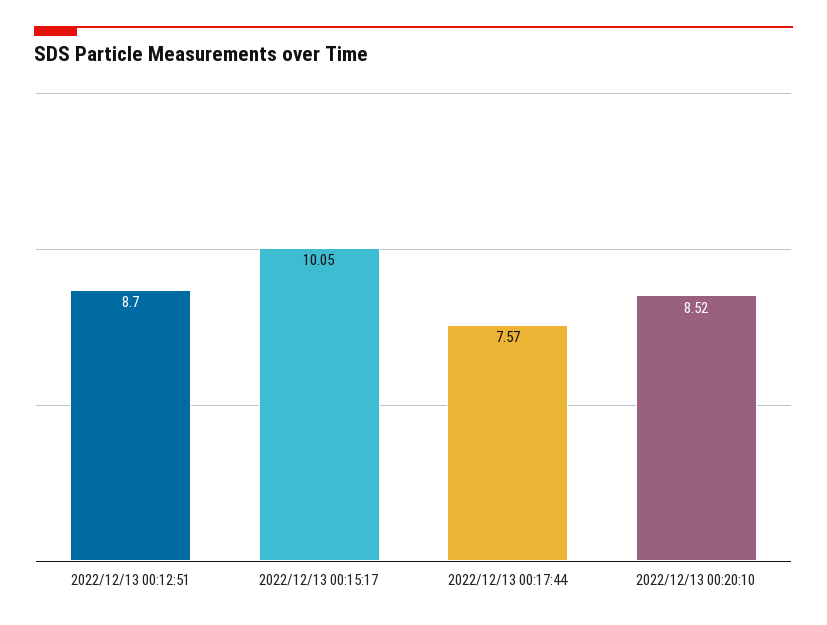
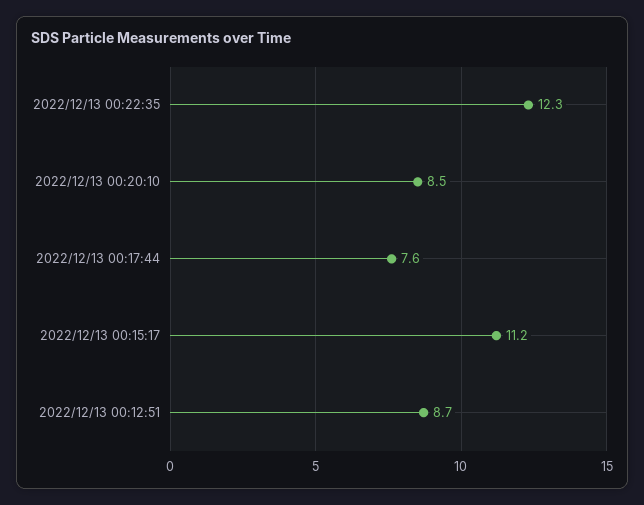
2022/12/13 00:15:17: 10.05 -> 11.2
2022/12/13 00:22:35: none -> 12.3

